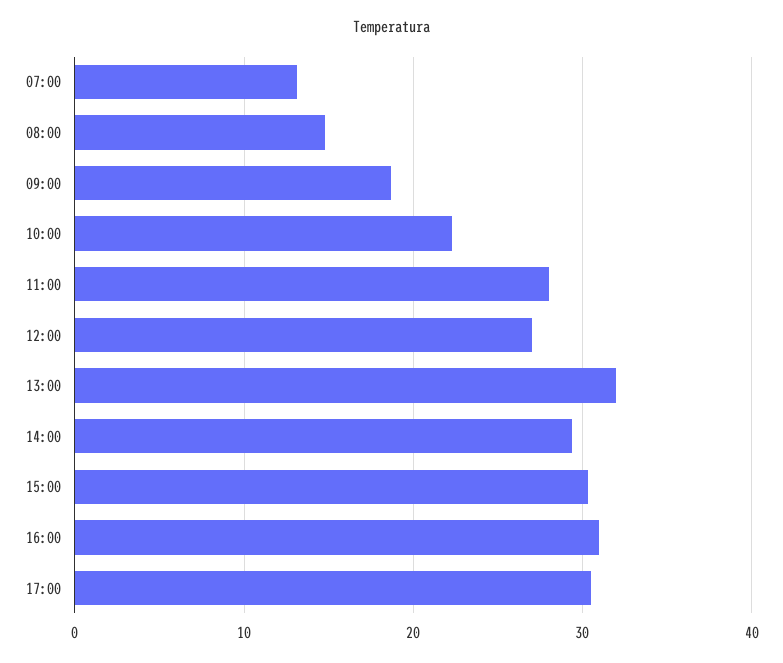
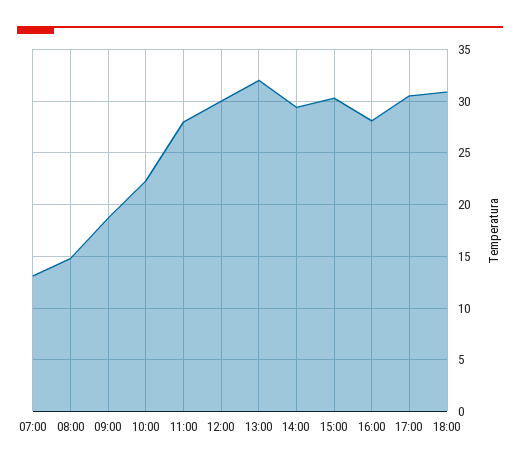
12:00: 27 -> 30
16:00: 31 -> 28
18:00: none -> 31

